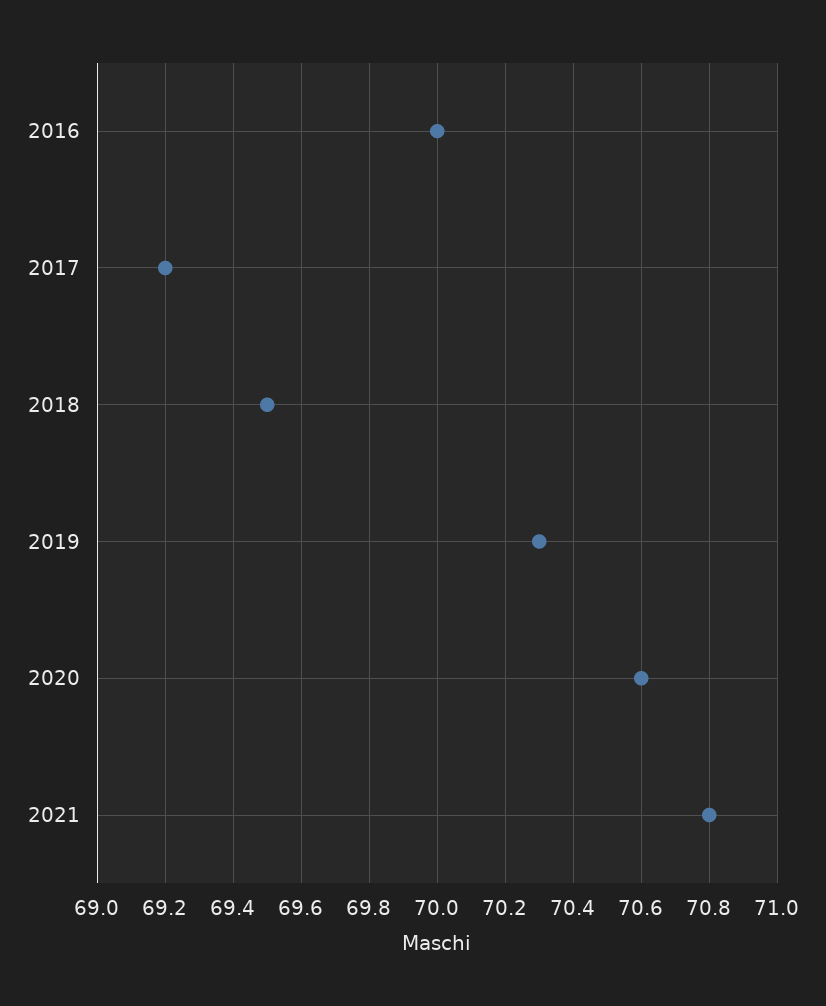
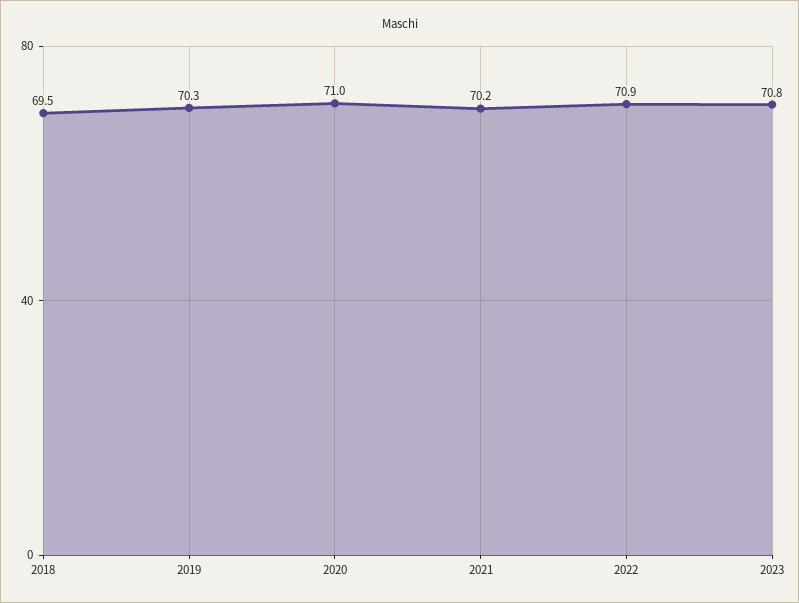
2016: 70 -> none
2017: 69.2 -> none
2020: 70.6 -> 71
2021: 70.8 -> 70.2
2022: none -> 70.9
2023: none -> 70.8

